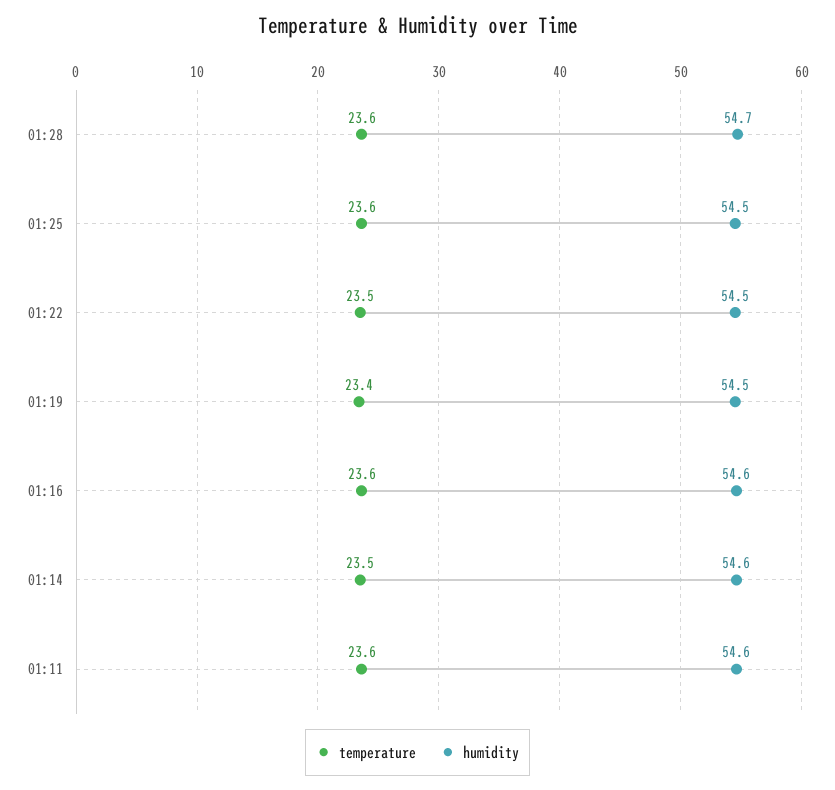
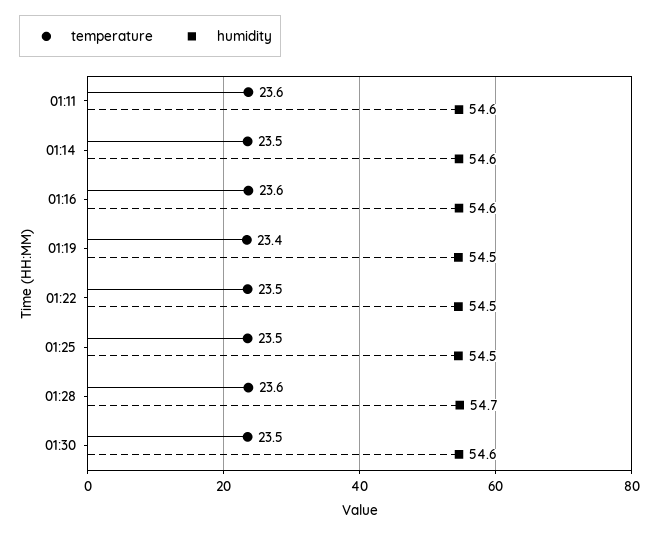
temperature, 01:25: 23.6 -> 23.5
temperature, 01:30: none -> 23.5
humidity, 01:30: none -> 54.6

